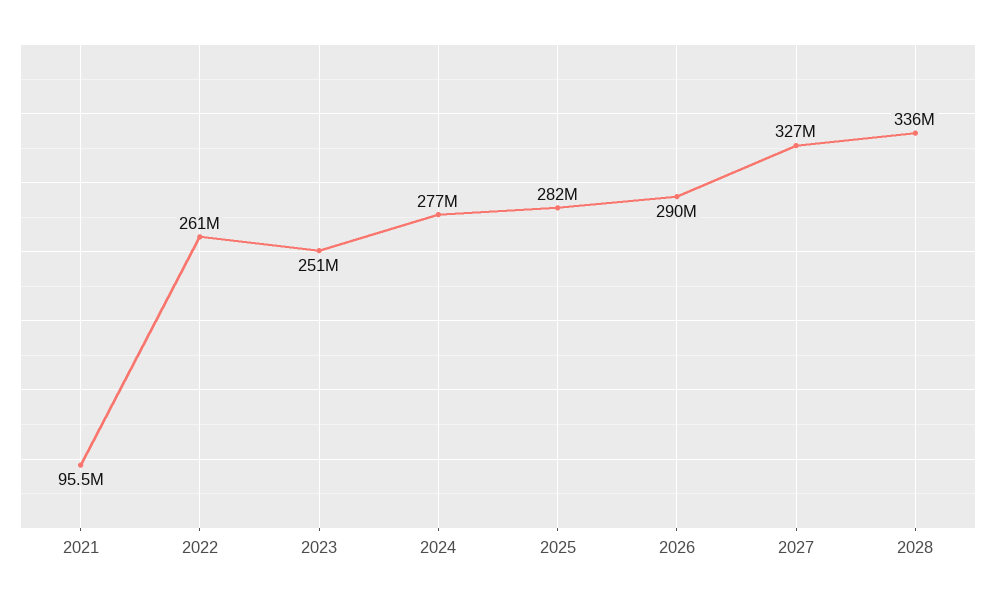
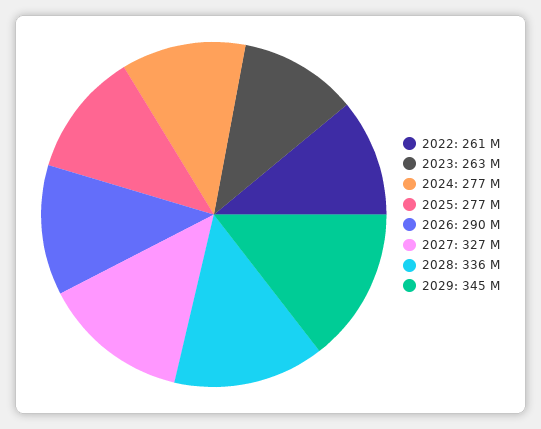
2021: 95500000 -> none
2023: 251000000 -> 263000000
2025: 282000000 -> 277000000
2029: none -> 345000000

